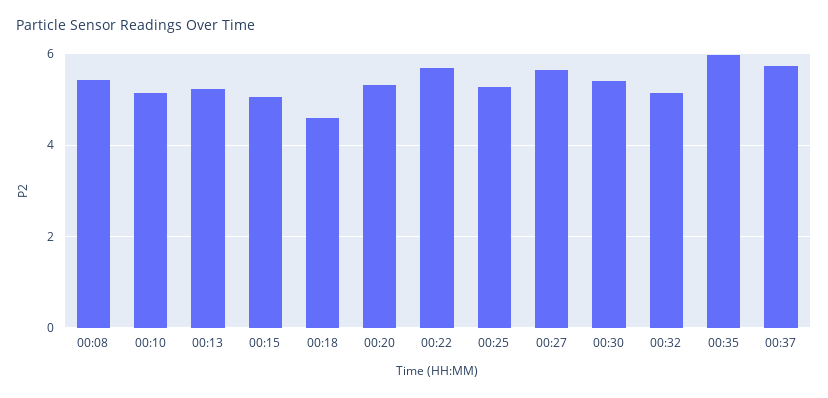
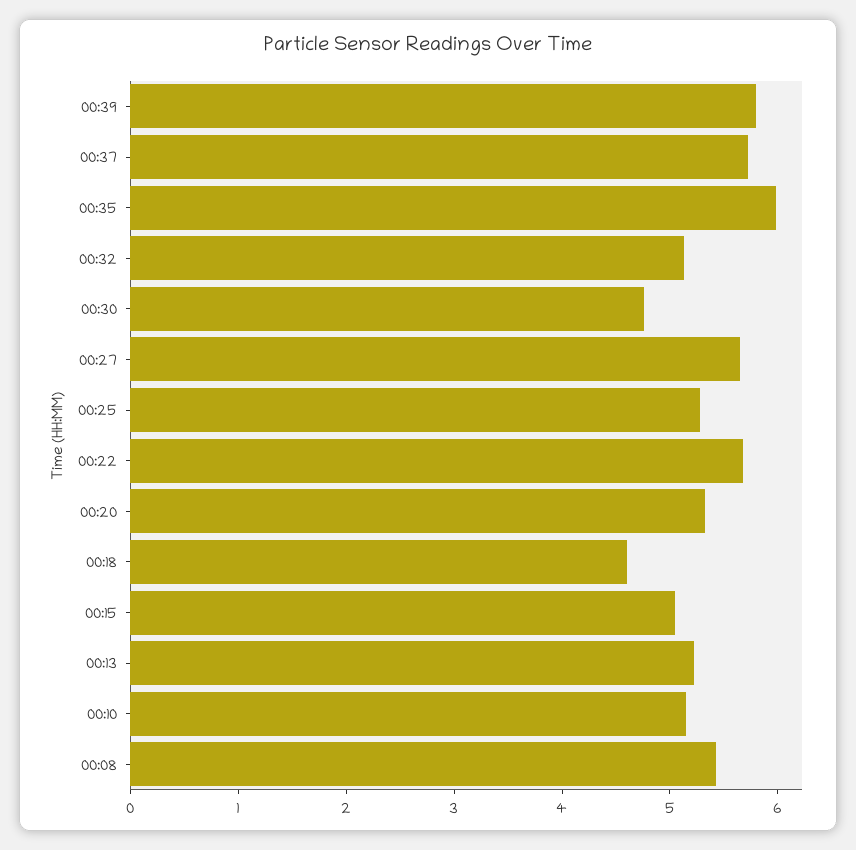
00:30: 5.4 -> 4.8
00:39: none -> 5.8

